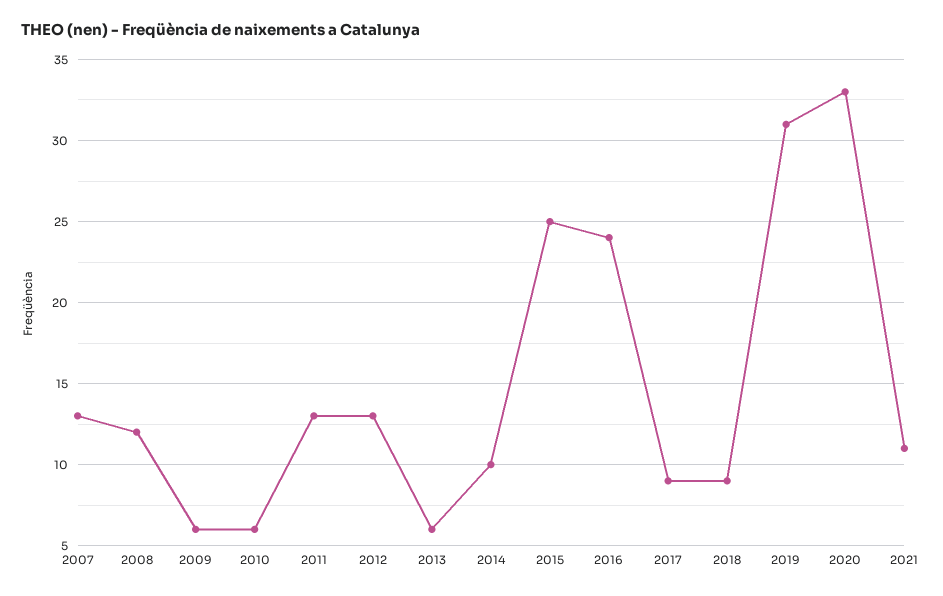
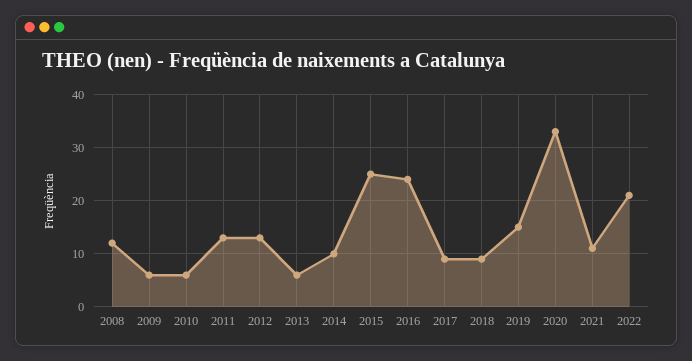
2007: 13 -> none
2019: 31 -> 15
2022: none -> 20

